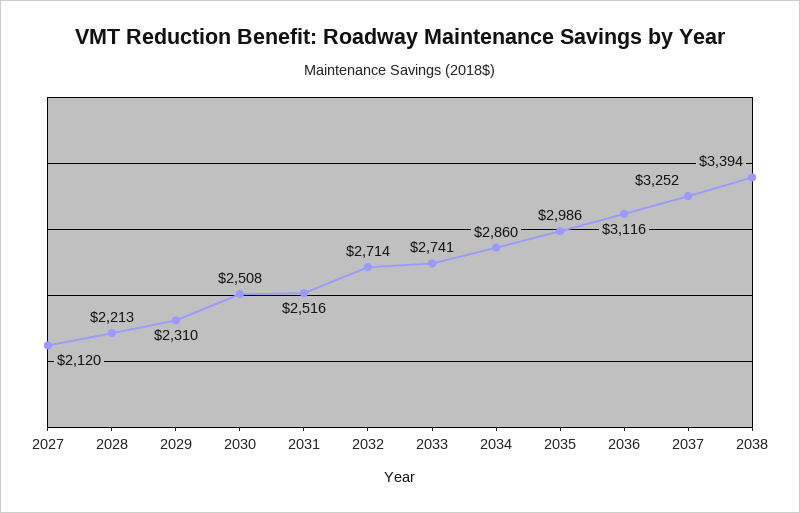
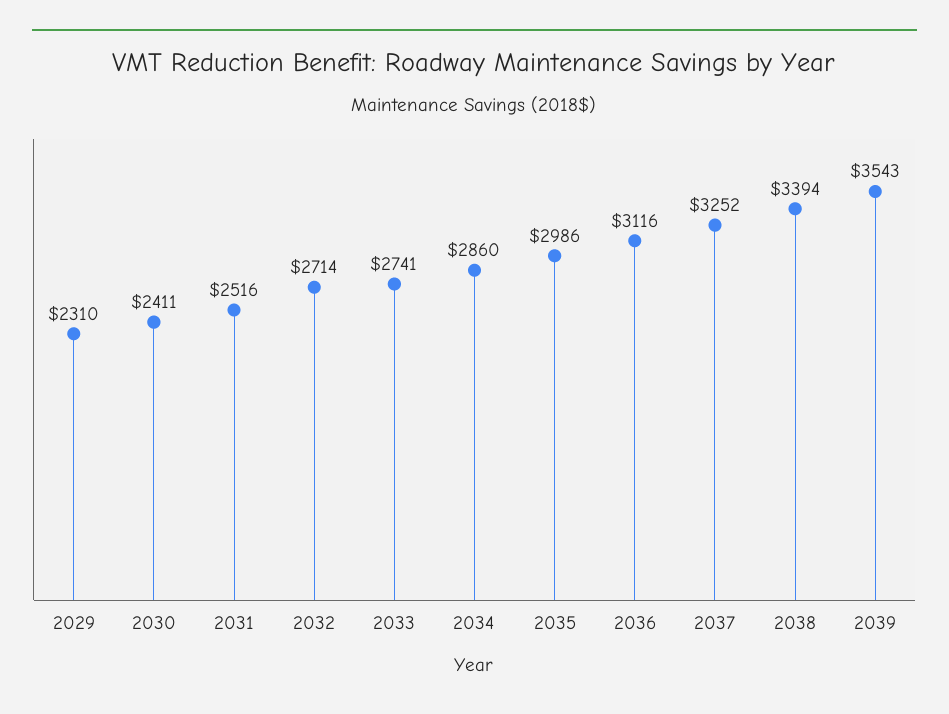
2027: 2120 -> none
2028: 2213 -> none
2030: 2508 -> 2411
2039: none -> 3543

